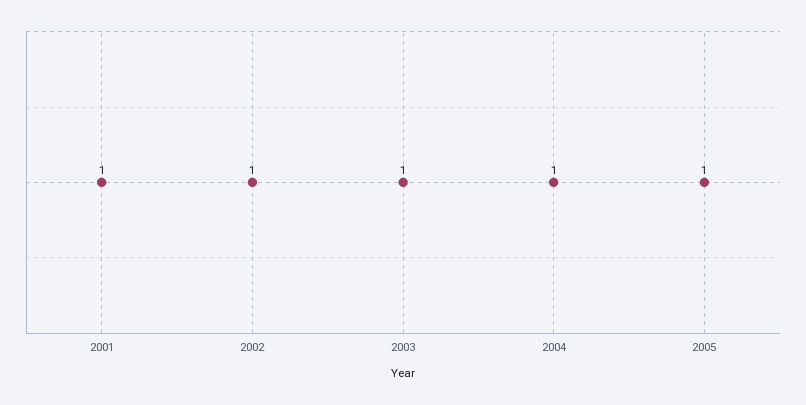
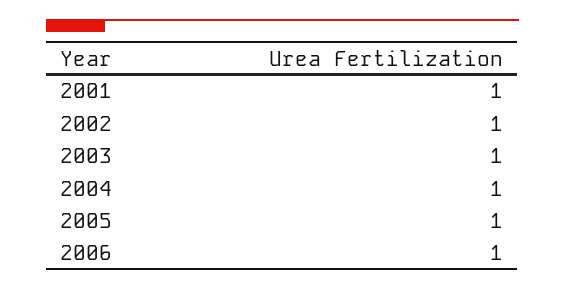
2006: none -> 1

